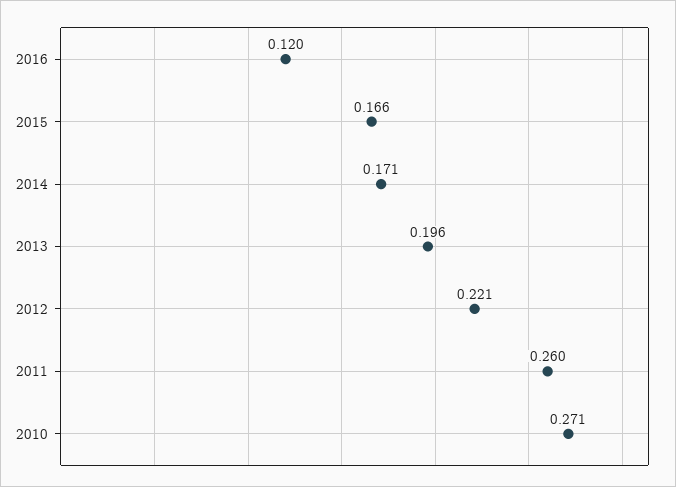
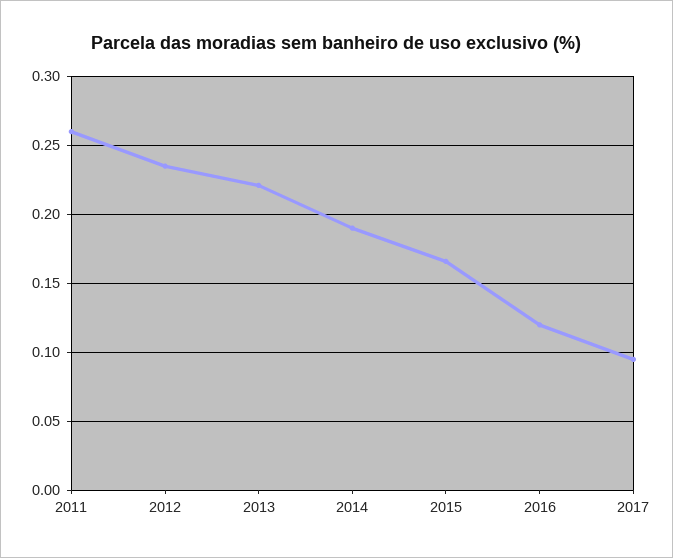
2014: 0.171 -> 0.19
2013: 0.196 -> 0.22
2012: 0.221 -> 0.235
2010: 0.271 -> none
2017: none -> 0.095

